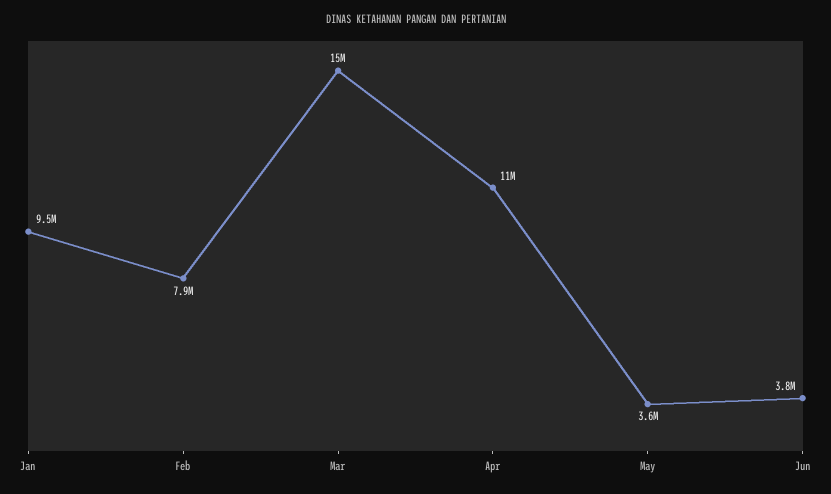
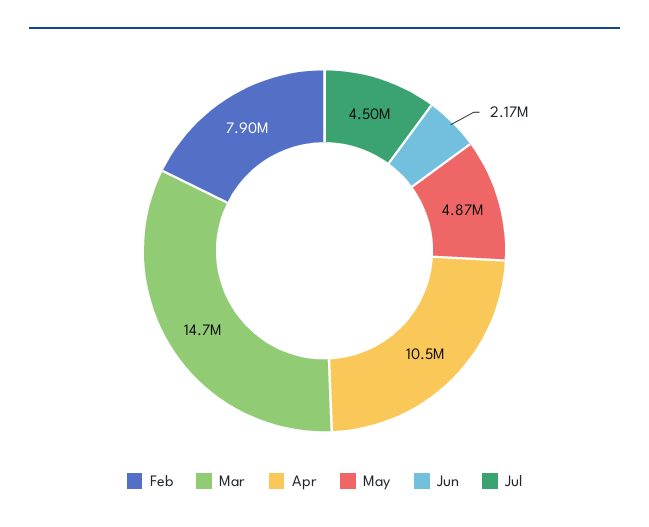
Jan: 9500000 -> none
May: 3600000 -> 4870000
Jun: 3800000 -> 2170000
Jul: none -> 4500000

